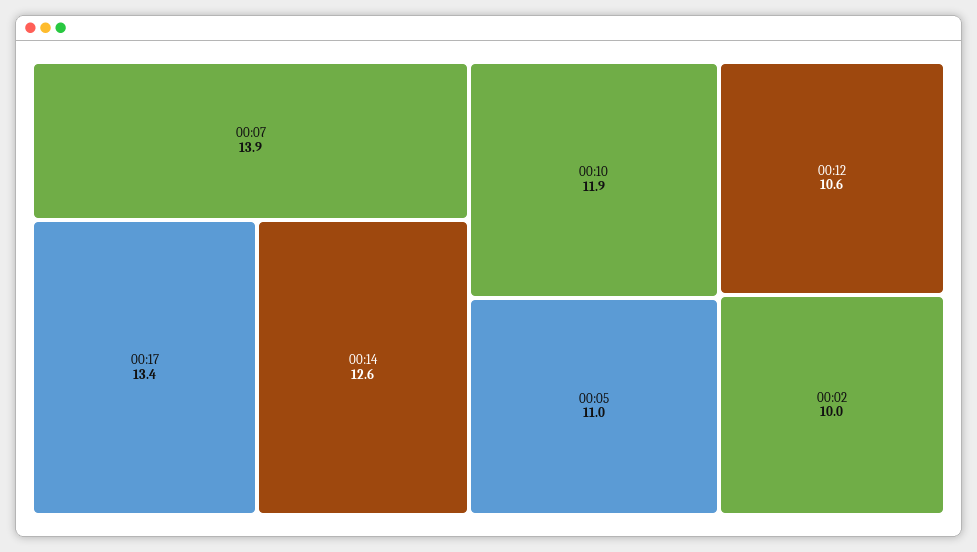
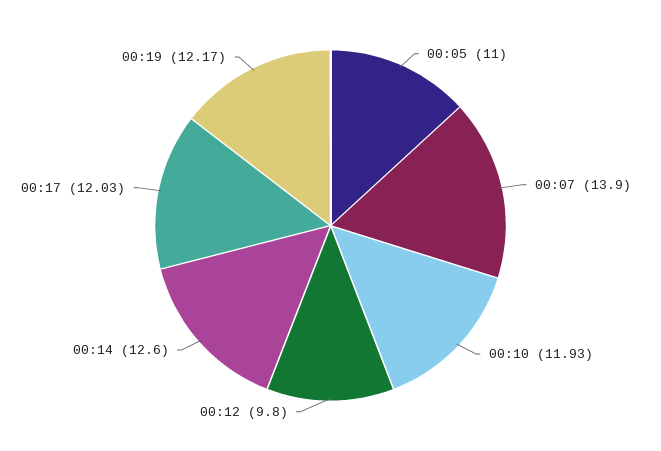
00:17: 13.4 -> 12.03
00:12: 10.6 -> 9.8
00:02: 10 -> none
00:19: none -> 12.17

